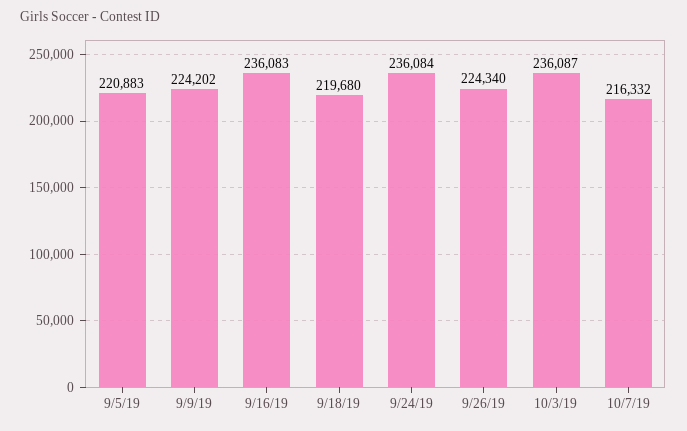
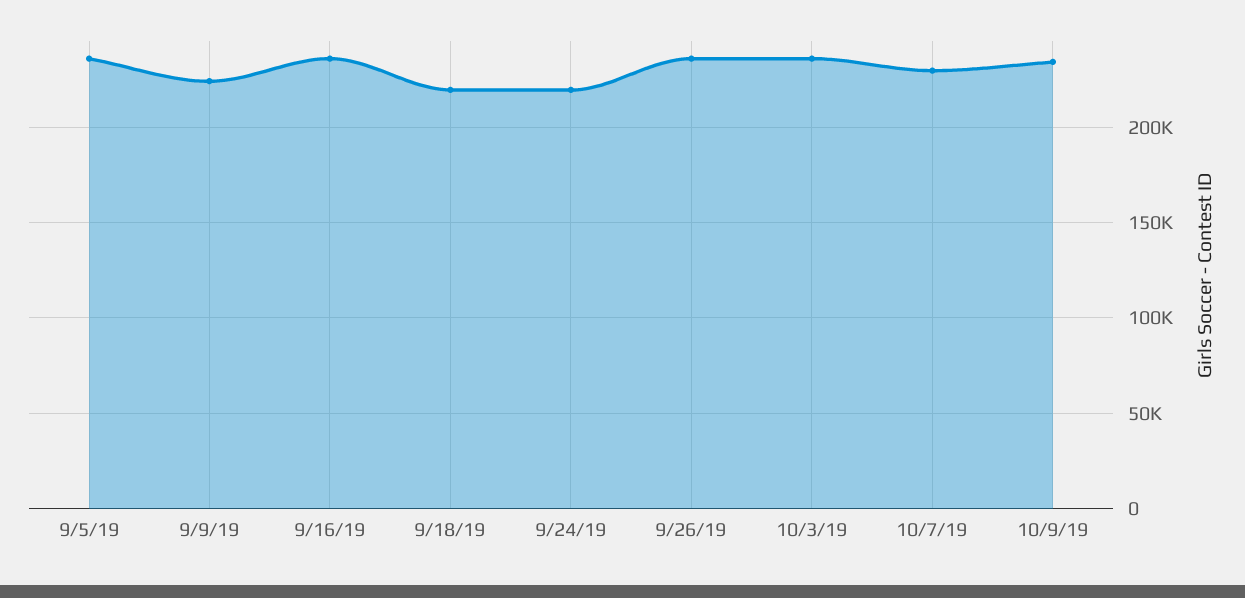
9/5/19: 220883 -> 235000
9/24/19: 236084 -> 220000
9/26/19: 224340 -> 235000
10/7/19: 216332 -> 230000
10/9/19: none -> 235000

